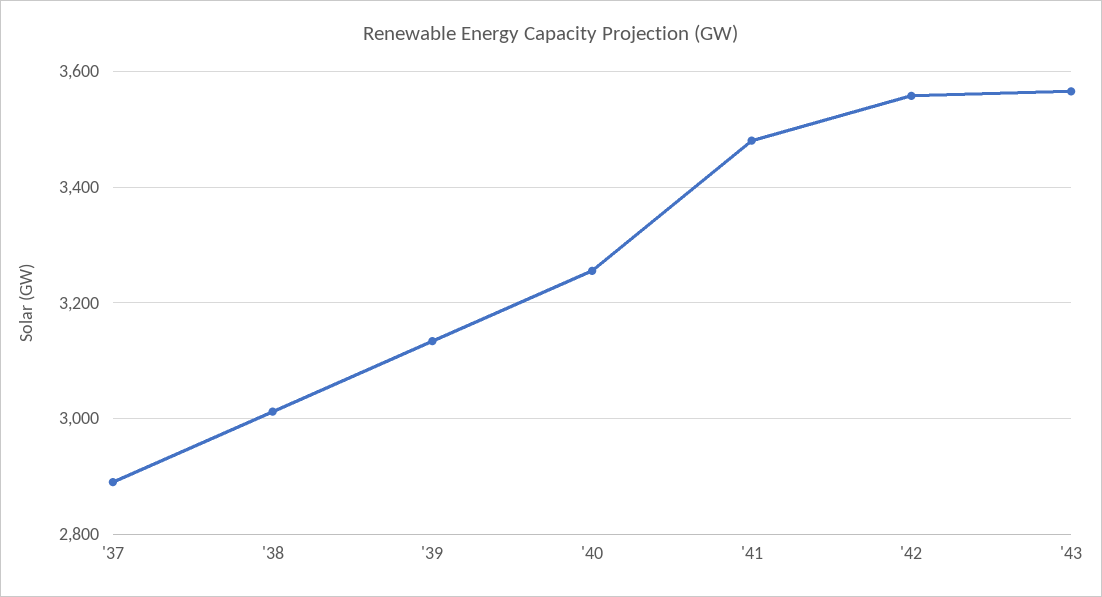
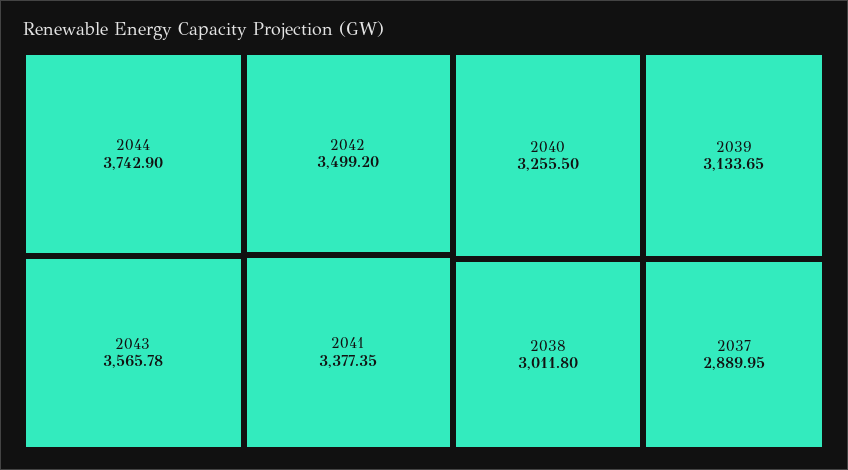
'41: 3480 -> 3377.35
'42: 3560 -> 3499.2
2044: none -> 3742.9

